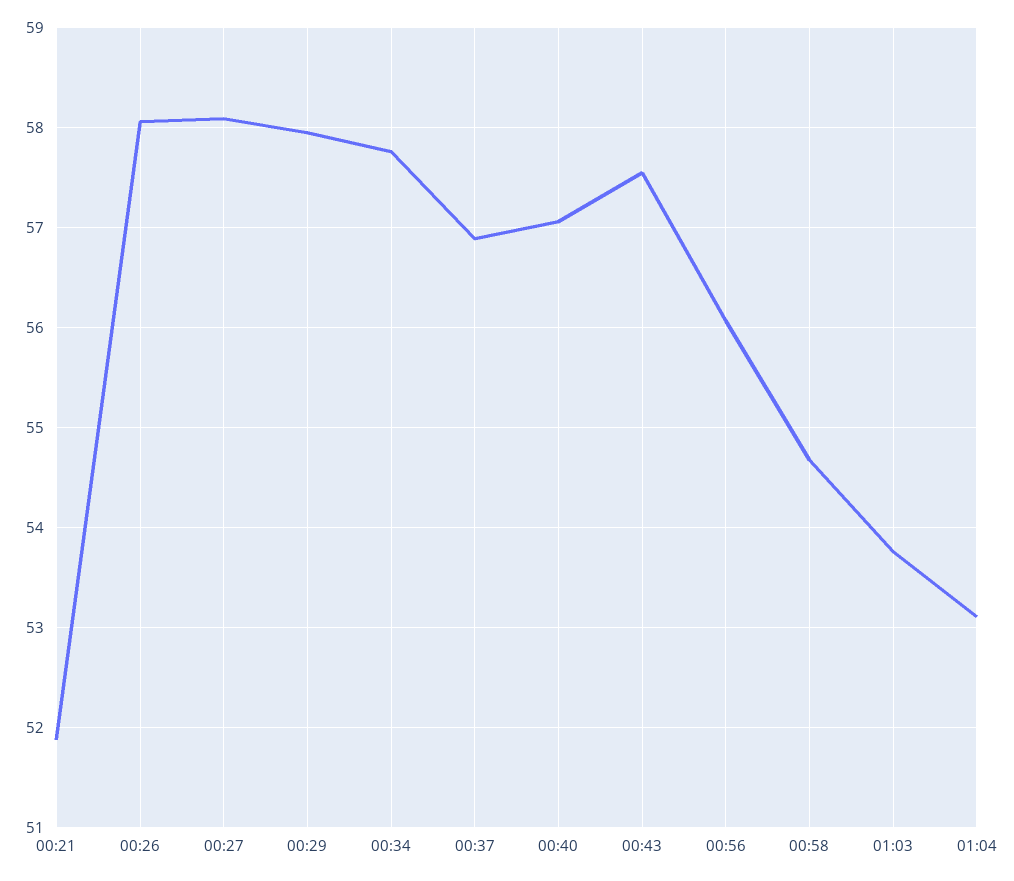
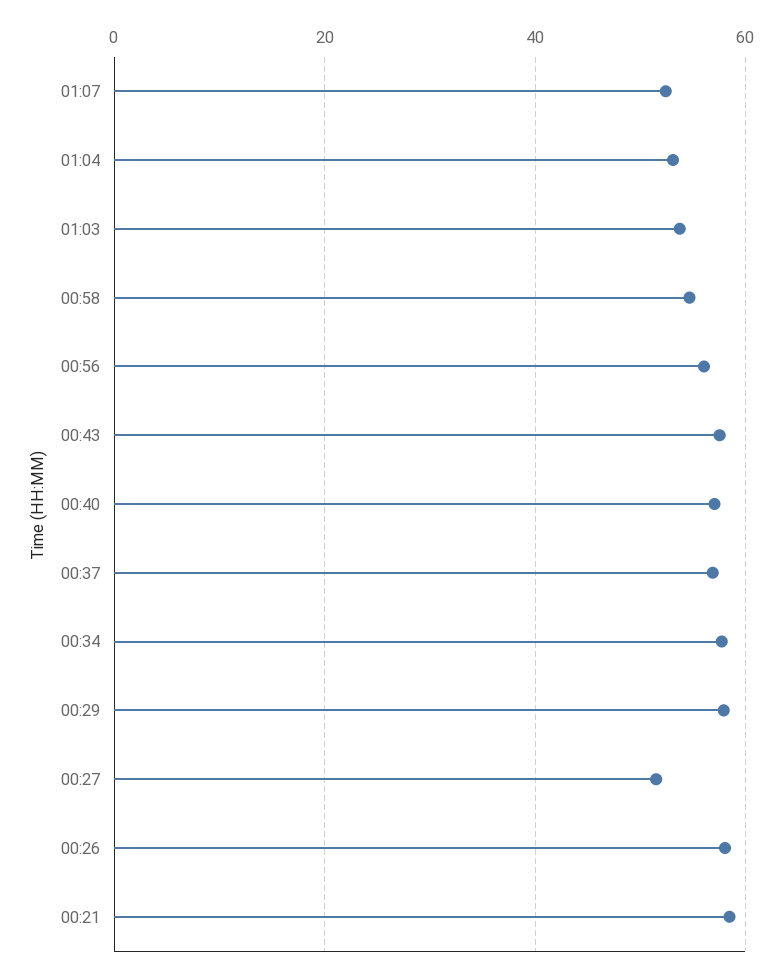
00:21: 51.9 -> 58
00:27: 58.1 -> 52
01:07: none -> 52

